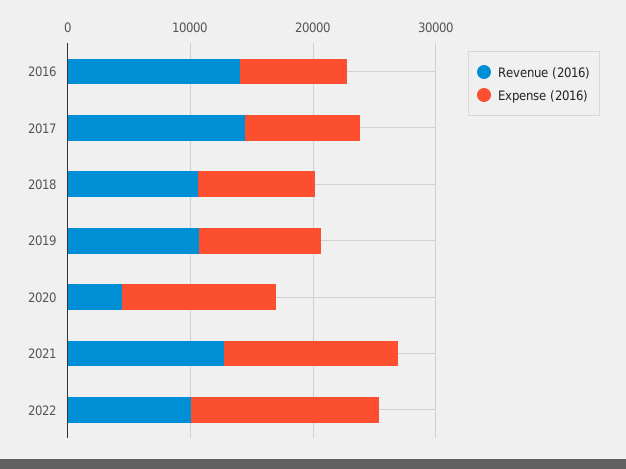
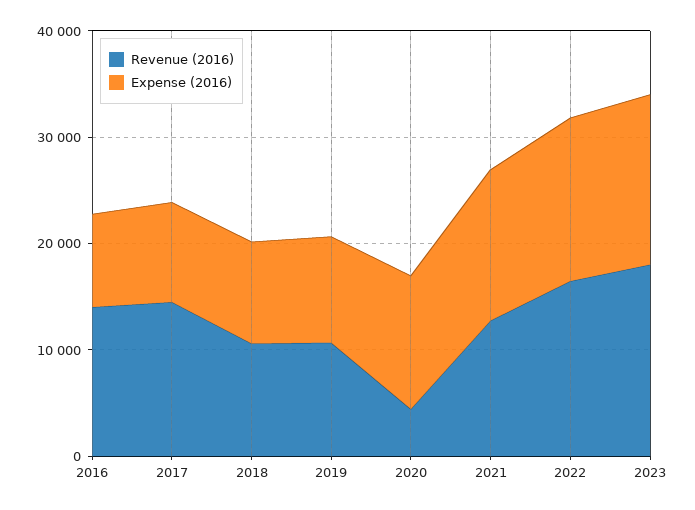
Revenue (2016), 2022: 10000 -> 16000
Revenue (2016), 2023: none -> 18000
Expense (2016), 2023: none -> 16000

